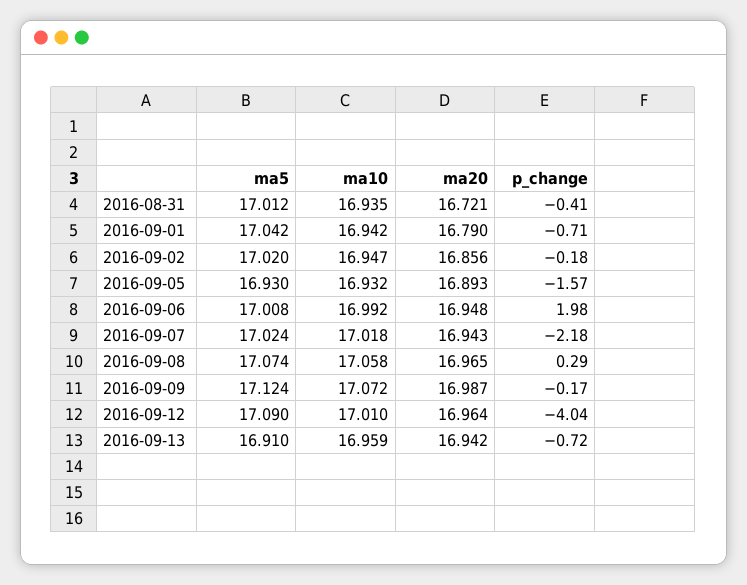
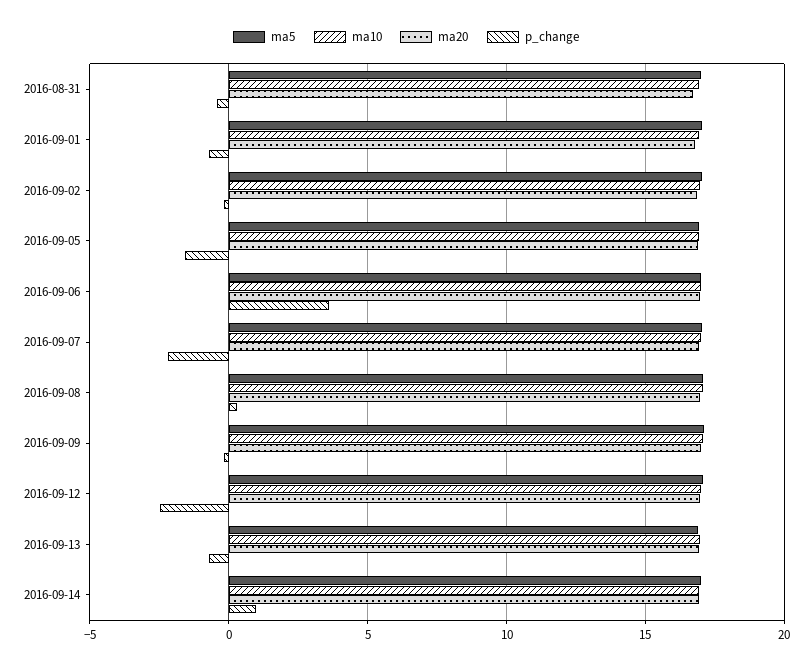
p_change, 2016-09-06: 1.98 -> 3.5
p_change, 2016-09-12: -4.04 -> -2.5
ma5, 2016-09-14: none -> 17
ma10, 2016-09-14: none -> 17
ma20, 2016-09-14: none -> 17
p_change, 2016-09-14: none -> 1

